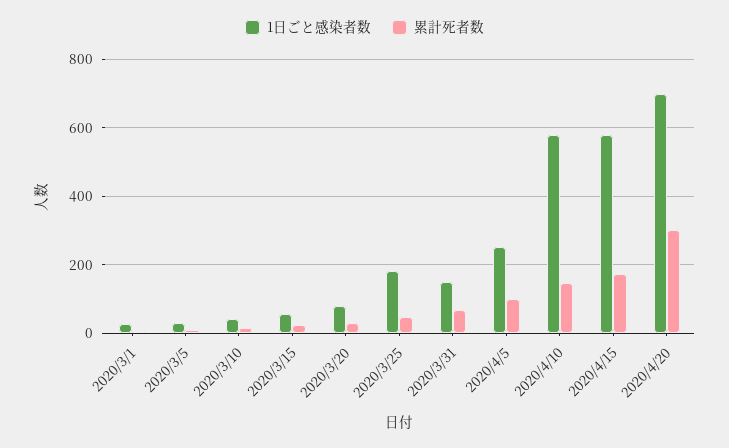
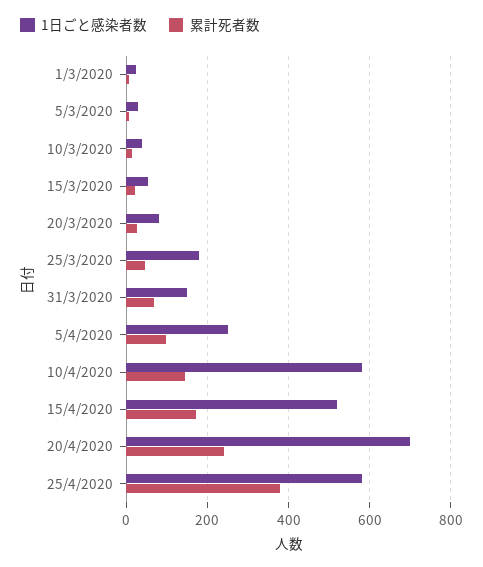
1日ごと感染者数, 2020/4/15: 580 -> 520
累計死者数, 2020/4/20: 300 -> 240
1日ごと感染者数, 25/4/2020: none -> 580
累計死者数, 25/4/2020: none -> 380

